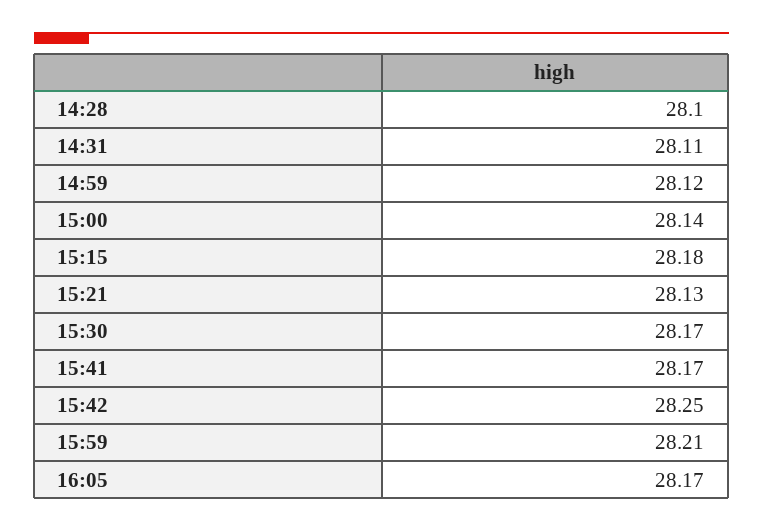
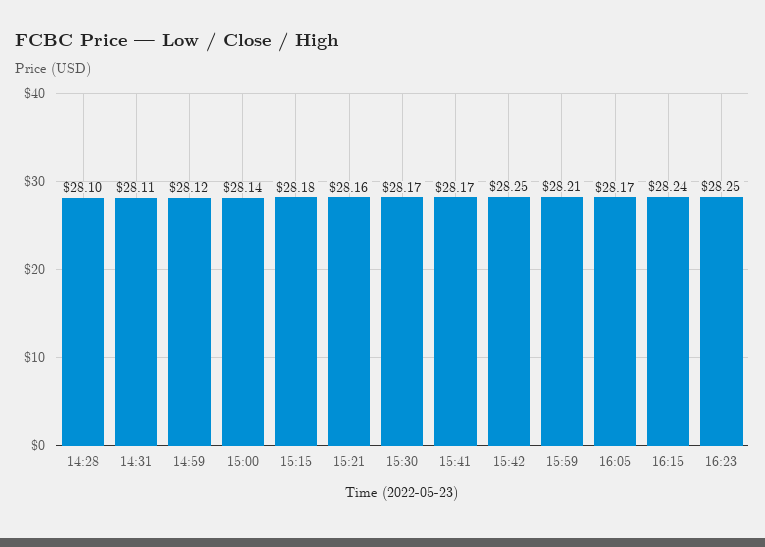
15:21: 28.13 -> 28.16
16:15: none -> 28.24
16:23: none -> 28.25

